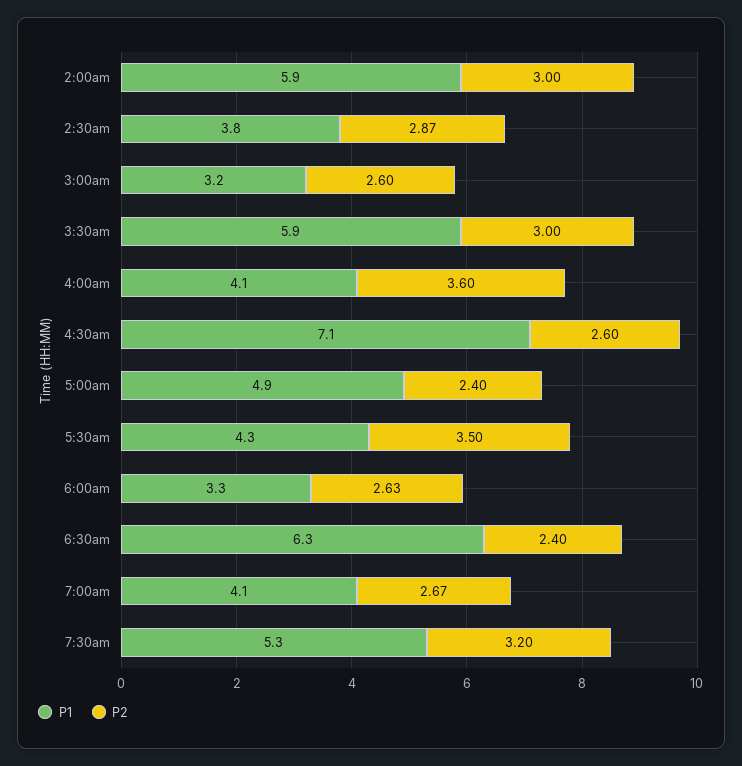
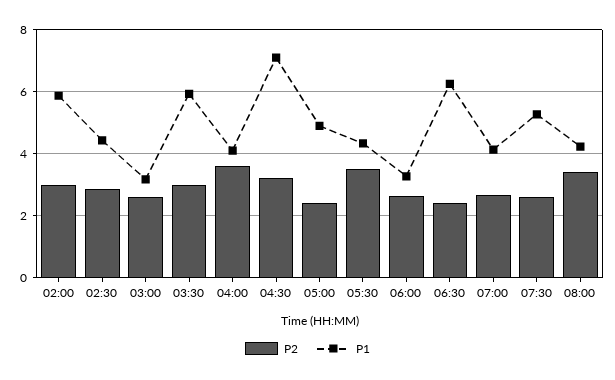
P1, 2:30am: 3.8 -> 4.4
P2, 4:30am: 2.6 -> 3.2
P2, 7:30am: 3.2 -> 2.6
P2, 08:00: none -> 3.4
P1, 08:00: none -> 4.2

